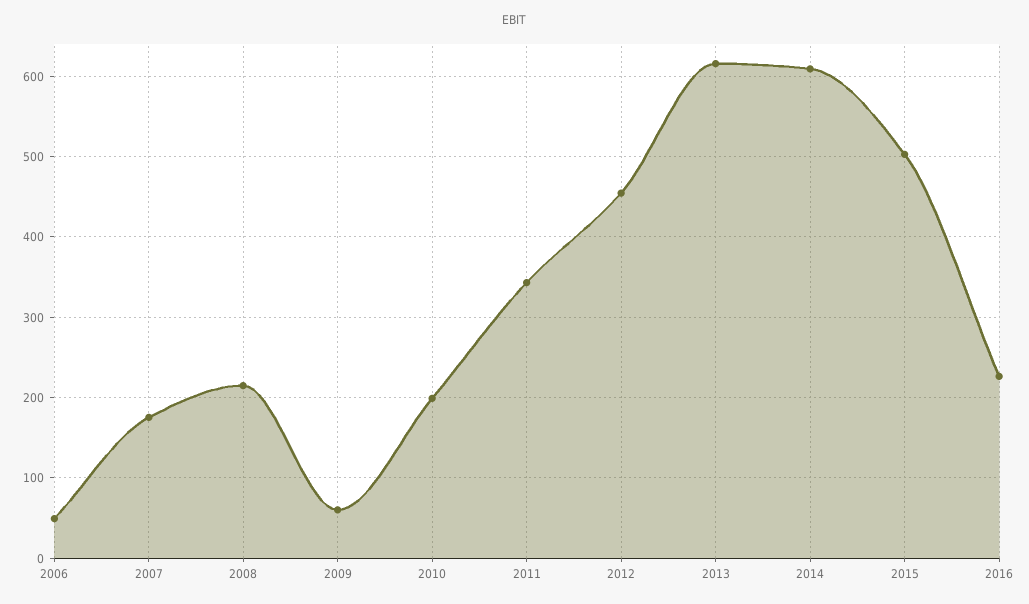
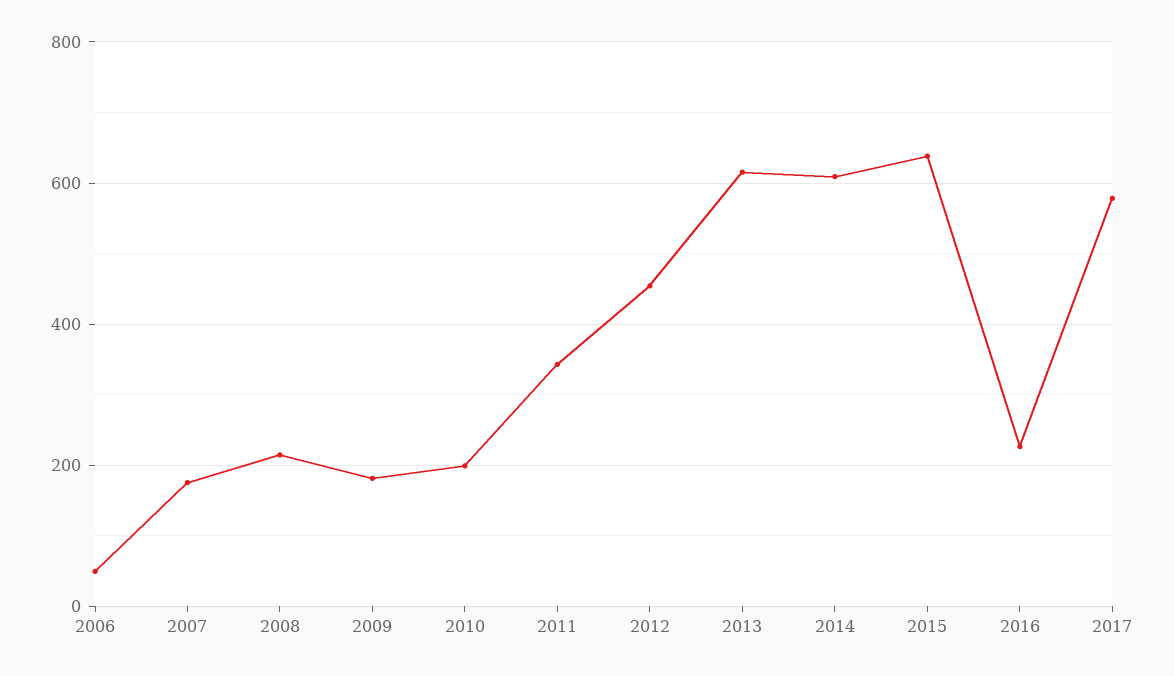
2009: 60 -> 180
2015: 500 -> 640
2017: none -> 580

